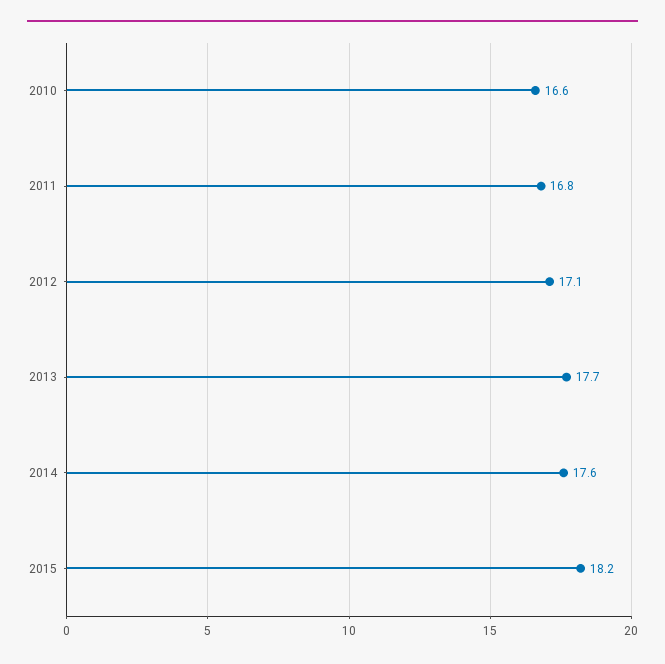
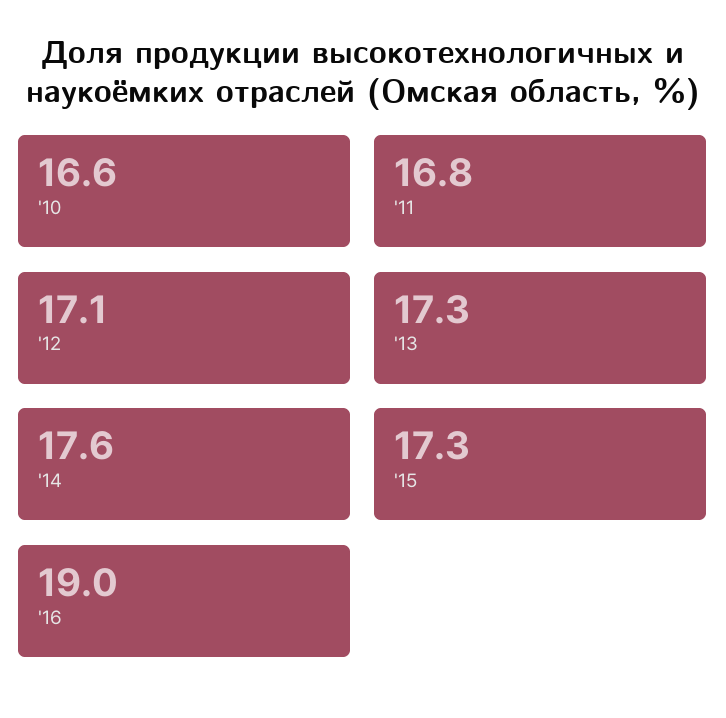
2013: 17.7 -> 17.3
2015: 18.2 -> 17.3
'16: none -> 19

